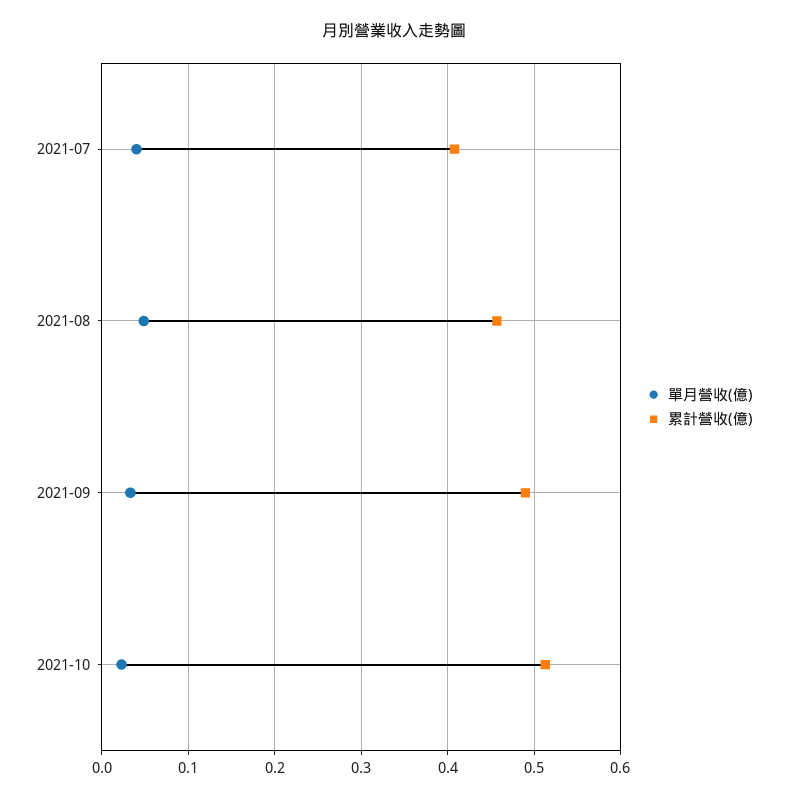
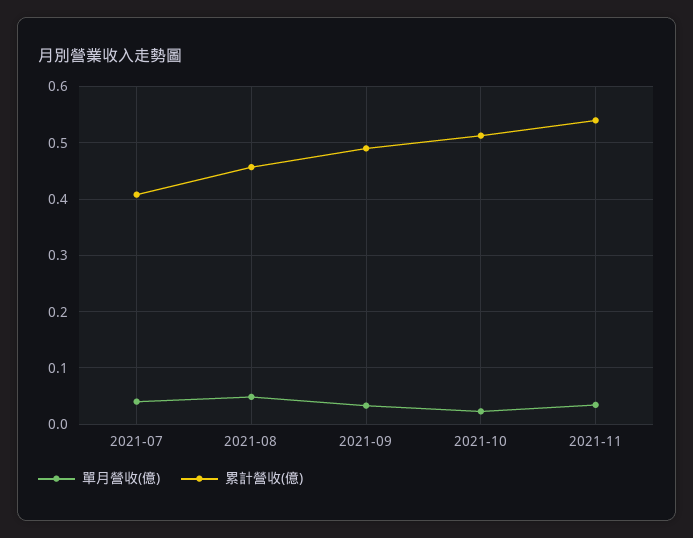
單月營收(億), 2021-11: none -> 0.04
累計營收(億), 2021-11: none -> 0.54

